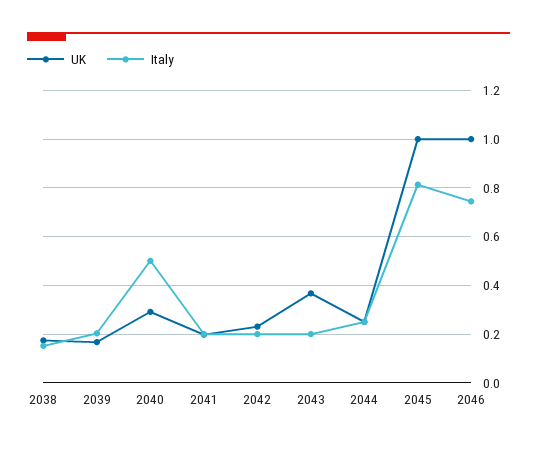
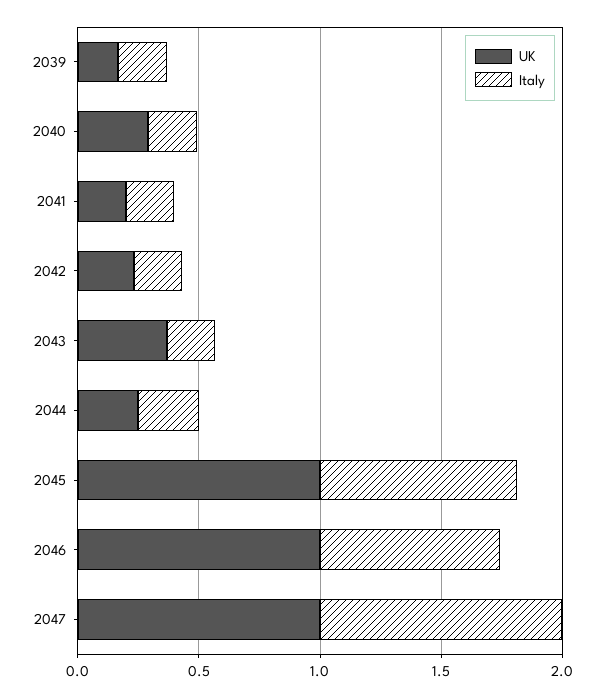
UK, 2038: 0.175 -> none
Italy, 2038: 0.15 -> none
Italy, 2040: 0.5 -> 0.2
UK, 2047: none -> 1
Italy, 2047: none -> 1

